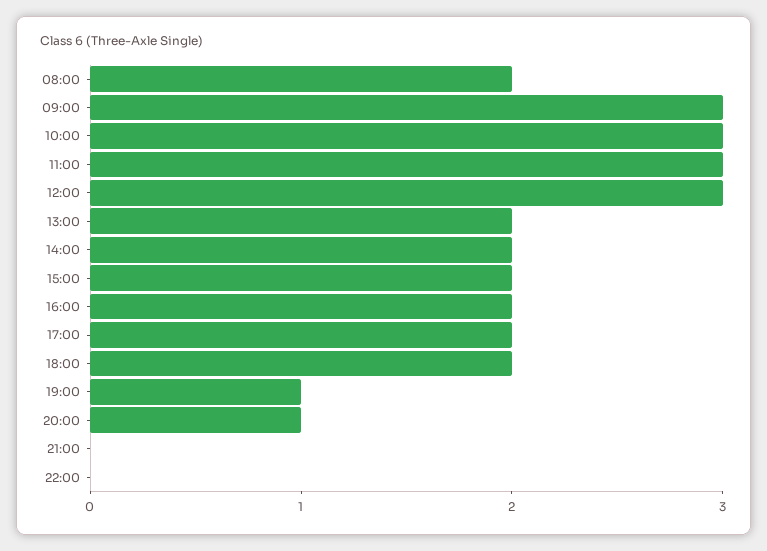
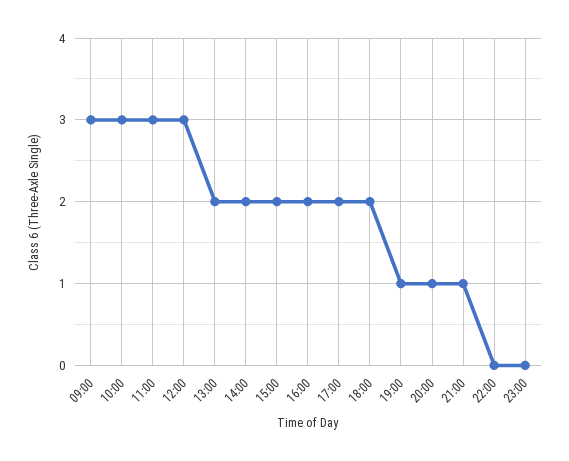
08:00: 2 -> none
21:00: 0 -> 1
23:00: none -> 0

